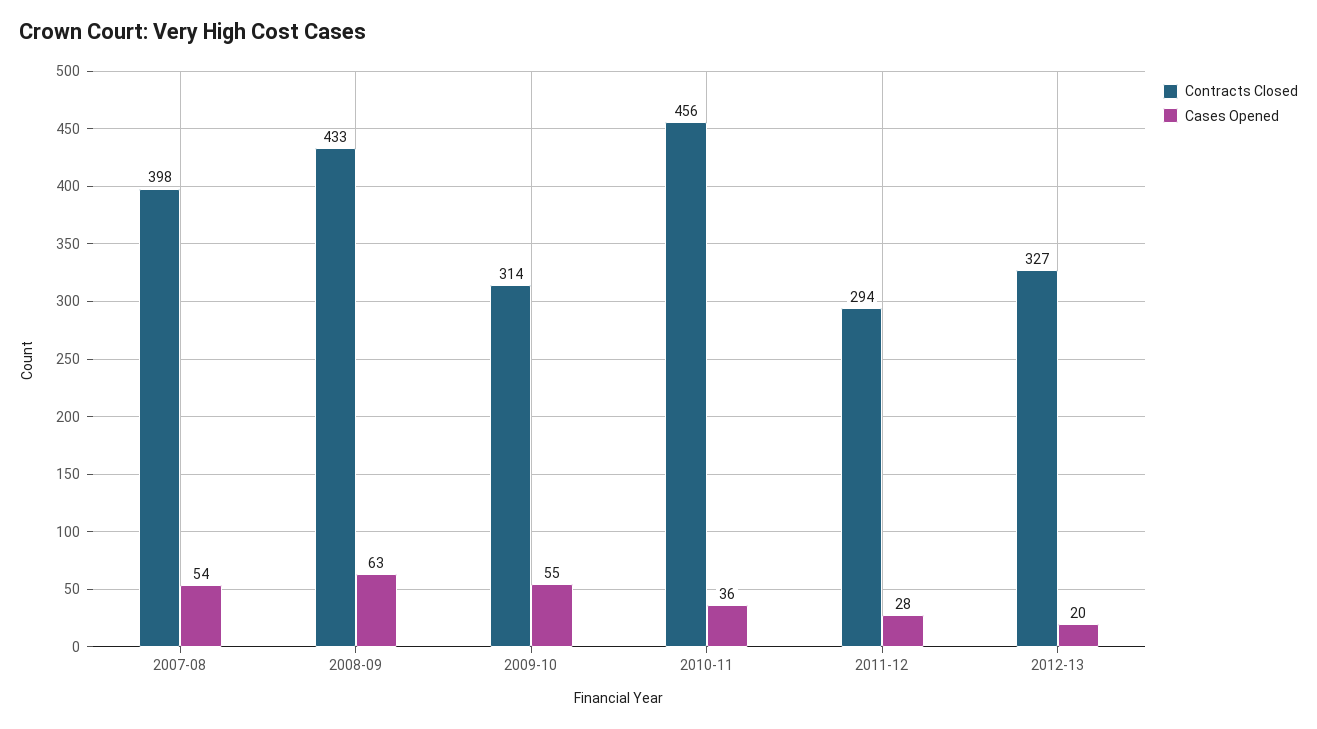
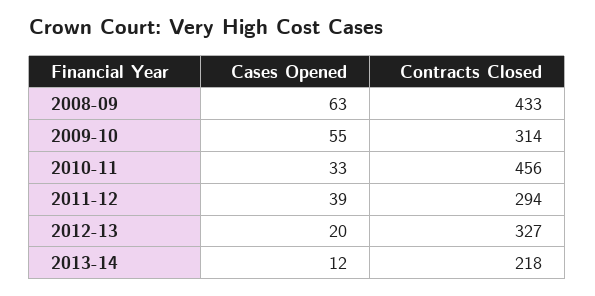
Contracts Closed, 2007-08: 398 -> none
Cases Opened, 2007-08: 54 -> none
Cases Opened, 2010-11: 36 -> 33
Cases Opened, 2011-12: 28 -> 39
Cases Opened, 2013-14: none -> 12
Contracts Closed, 2013-14: none -> 218

